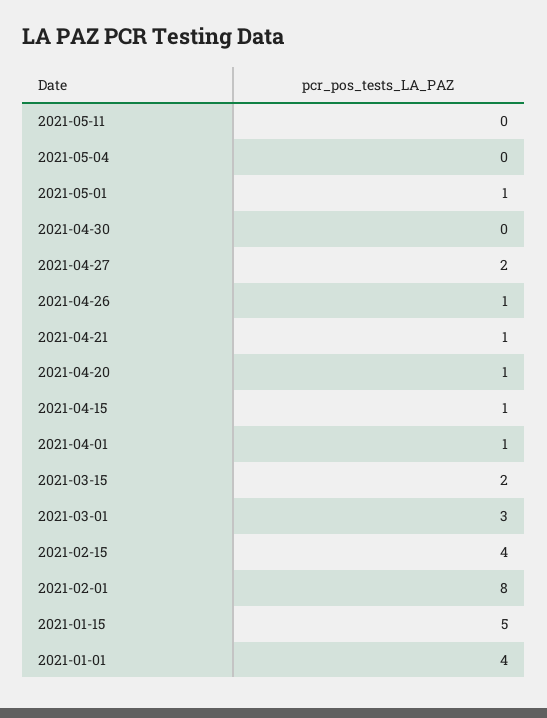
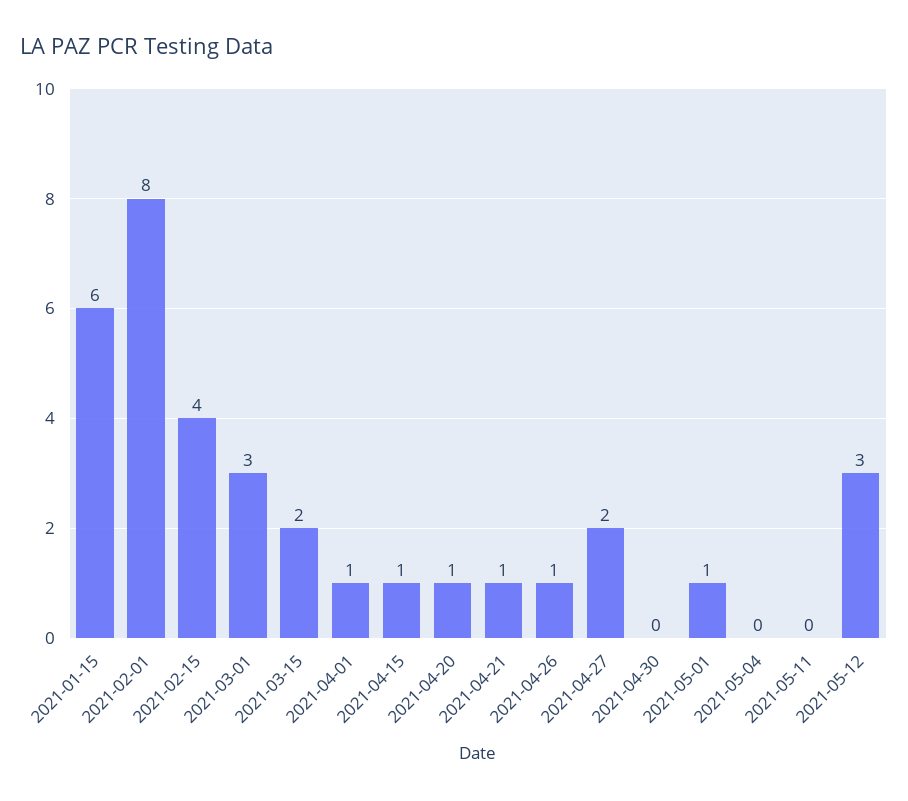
2021-01-15: 5 -> 6
2021-01-01: 4 -> none
2021-05-12: none -> 3

